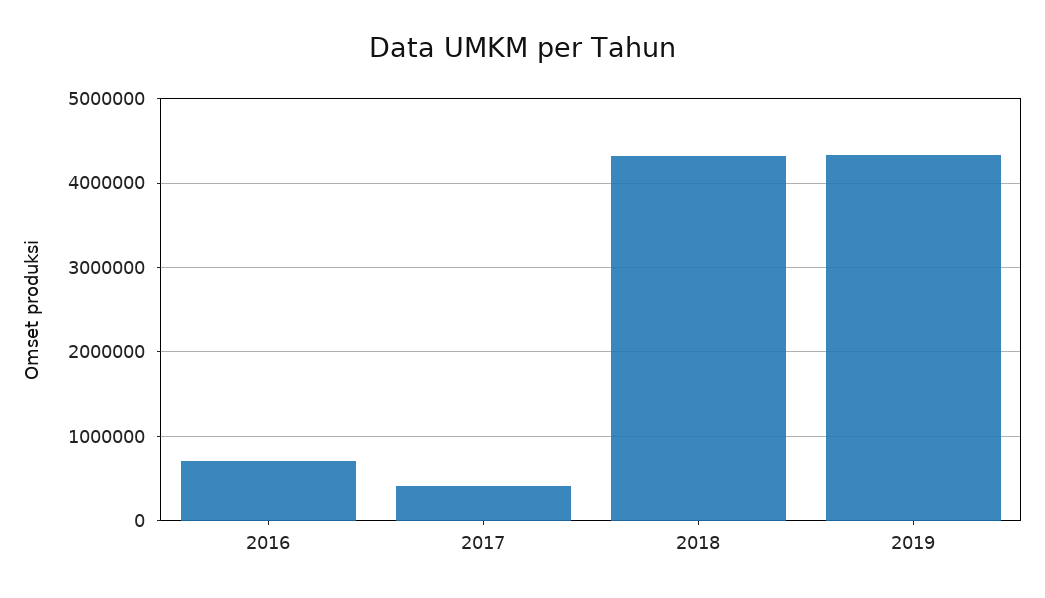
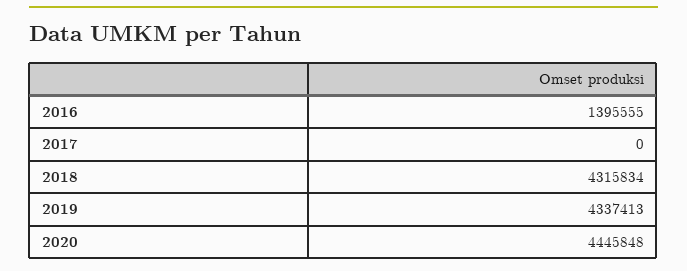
2016: 700000 -> 1395555
2017: 400000 -> 0
2020: none -> 4445848

